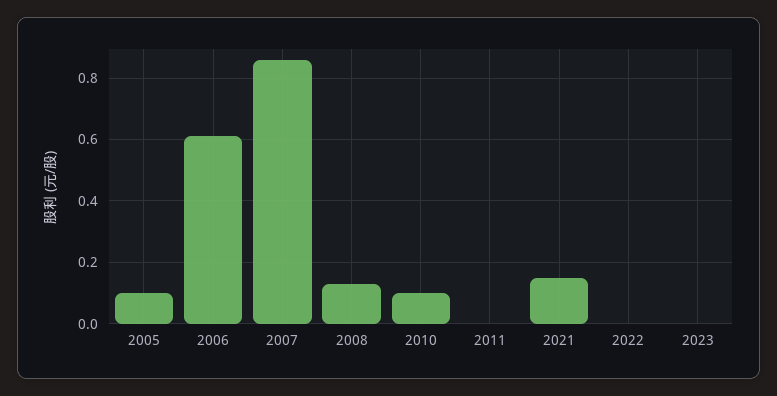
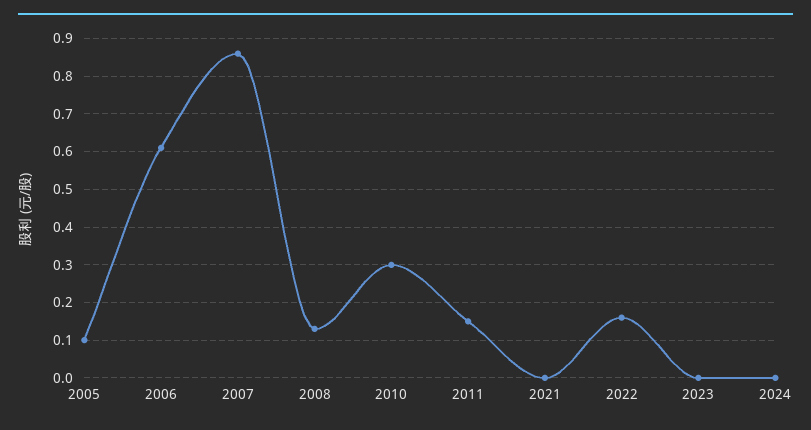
2010: 0.1 -> 0.3
2011: 0 -> 0.15
2021: 0.15 -> 0
2022: 0 -> 0.15
2024: none -> 0

